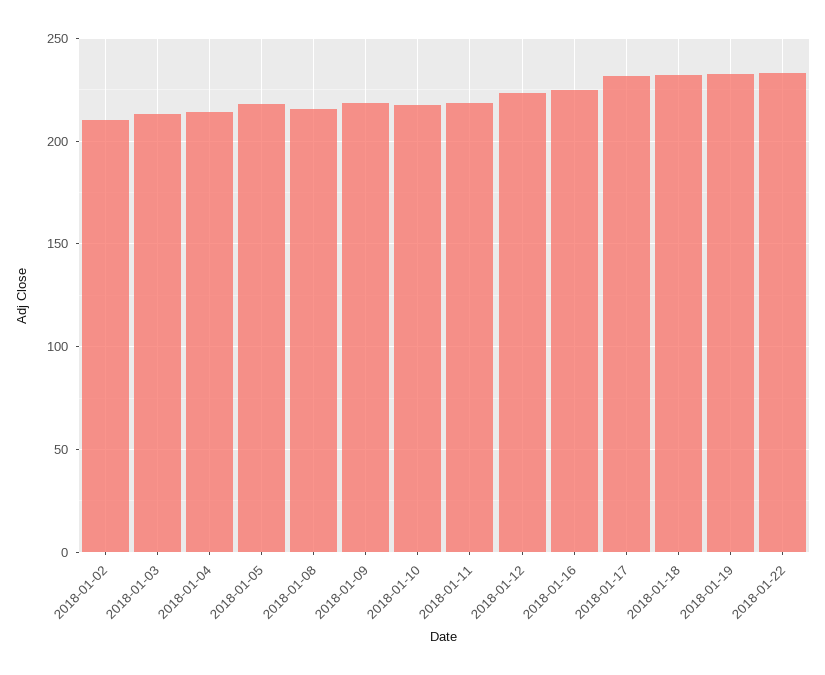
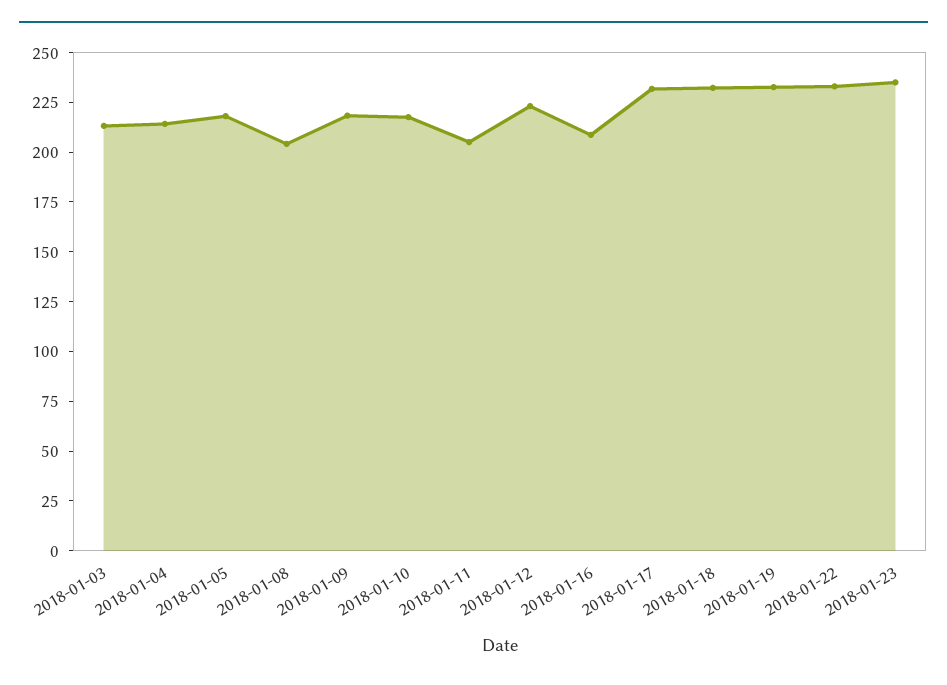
2018-01-02: 210 -> none
2018-01-08: 215 -> 205
2018-01-11: 220 -> 205
2018-01-16: 225 -> 210
2018-01-23: none -> 235

